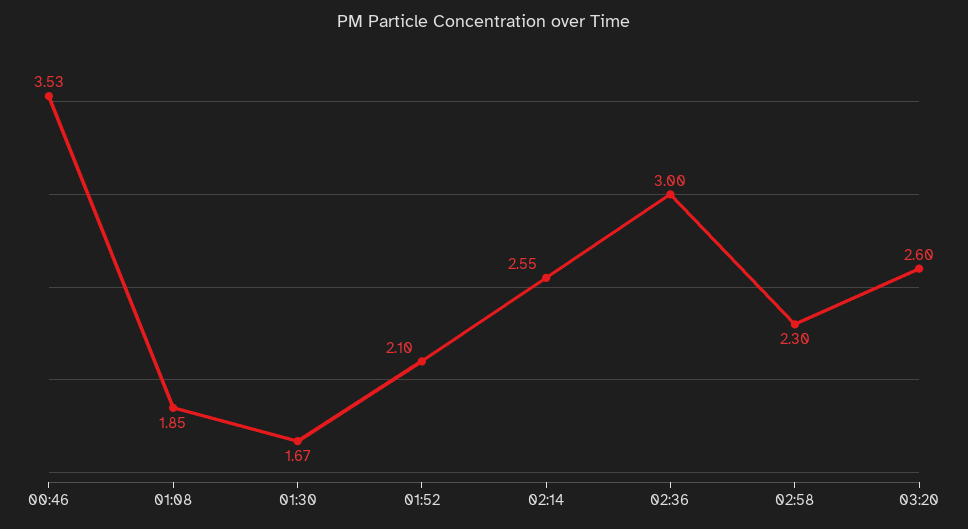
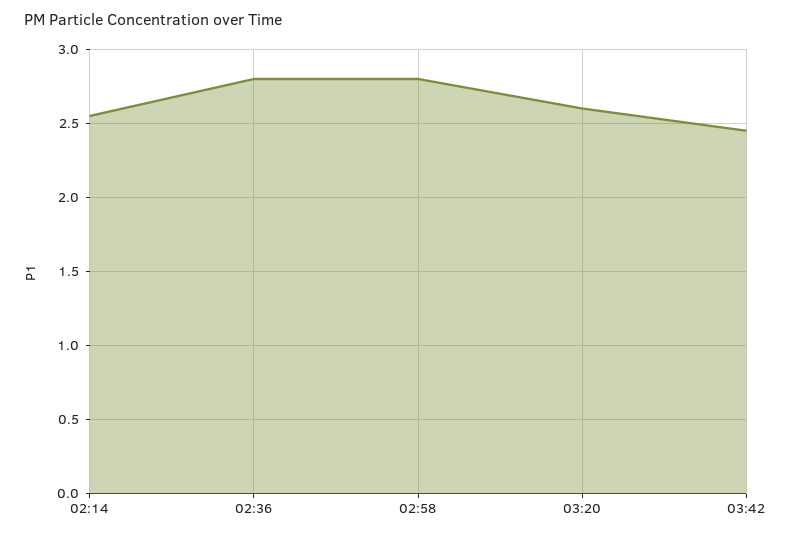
00:46: 3.53 -> none
01:08: 1.85 -> none
01:30: 1.67 -> none
01:52: 2.1 -> none
02:36: 3 -> 2.8
02:58: 2.3 -> 2.8
03:42: none -> 2.45

